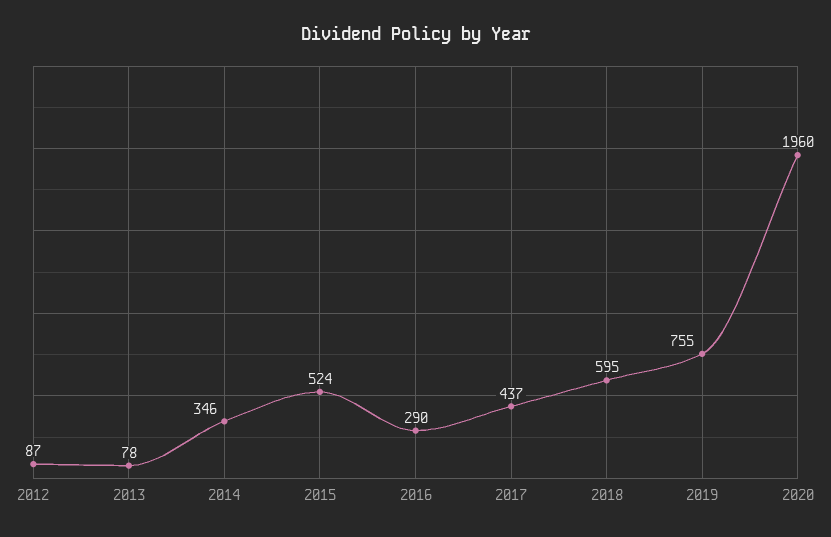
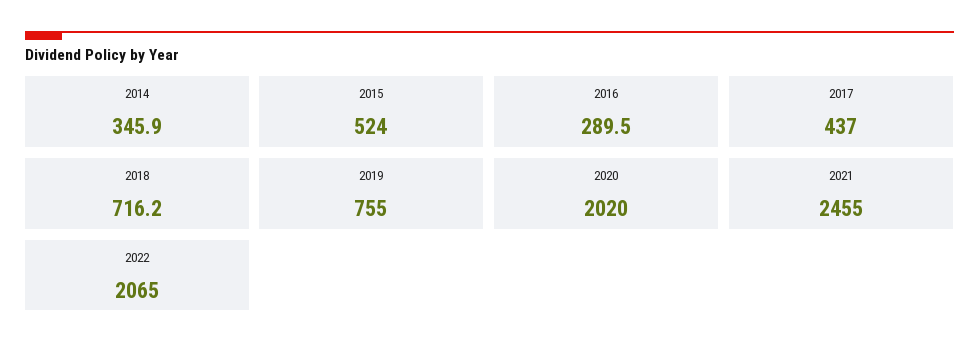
2012: 87 -> none
2013: 78 -> none
2018: 595 -> 716.2
2020: 1960 -> 2020
2021: none -> 2455
2022: none -> 2065

